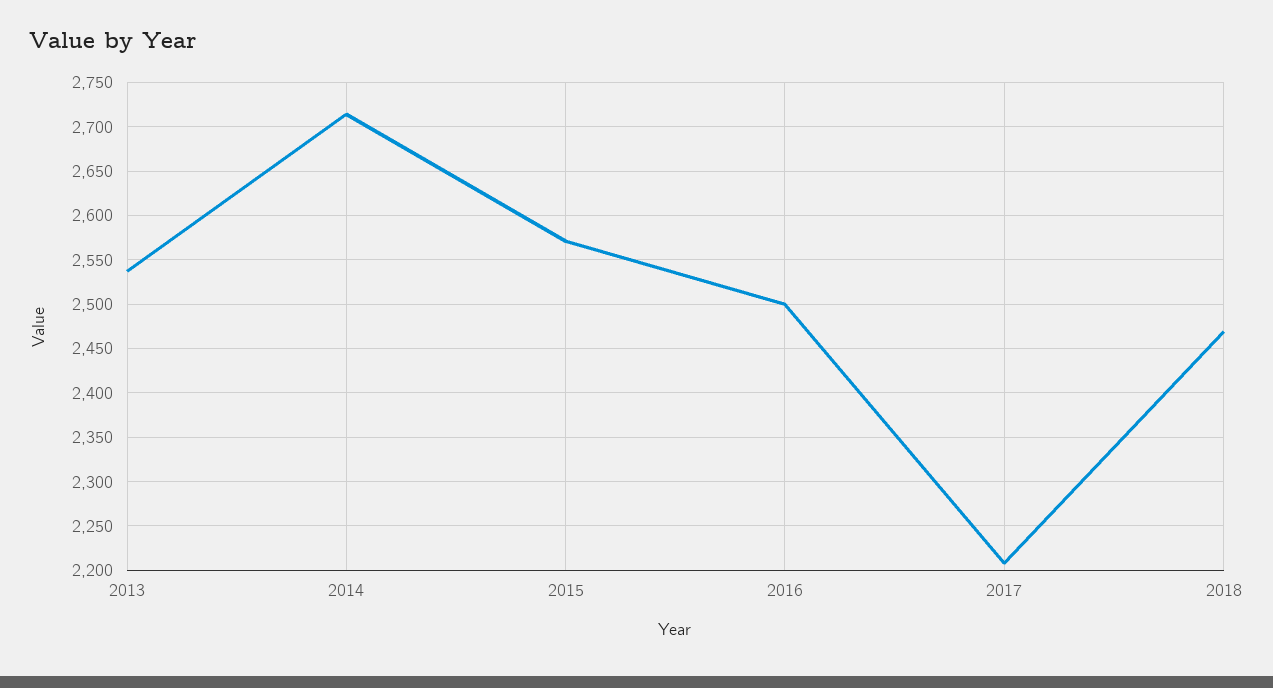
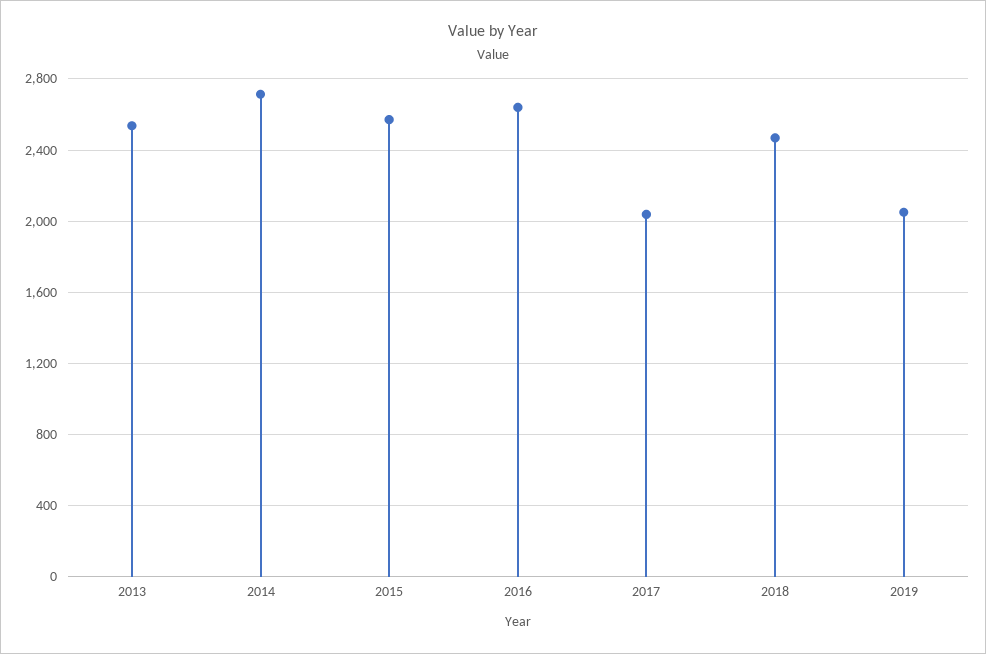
2016: 2500 -> 2650
2017: 2210 -> 2050
2019: none -> 2050

